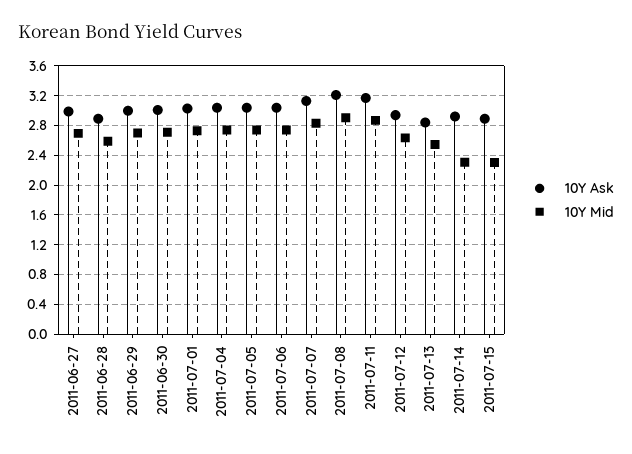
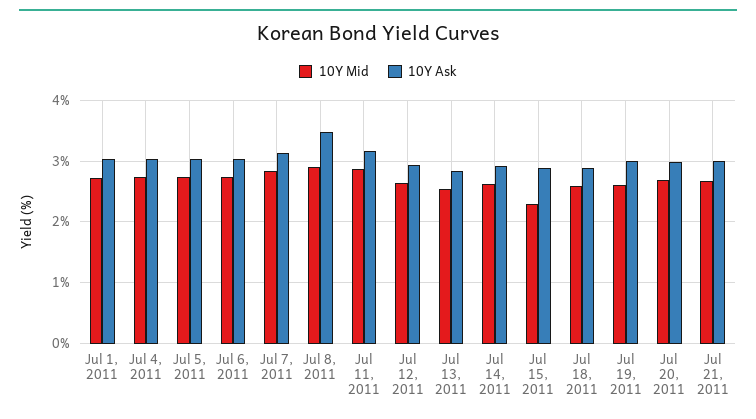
10Y Ask, 2011-06-27: 3 -> none
10Y Mid, 2011-06-27: 2.7 -> none
10Y Ask, 2011-06-28: 2.9 -> none
10Y Mid, 2011-06-28: 2.6 -> none
10Y Ask, 2011-06-29: 3 -> none
10Y Mid, 2011-06-29: 2.7 -> none
10Y Ask, 2011-06-30: 3 -> none
10Y Mid, 2011-06-30: 2.7 -> none
10Y Ask, 2011-07-08: 3.2 -> 3.5
10Y Mid, 2011-07-14: 2.3 -> 2.6
10Y Mid, Jul 18, 2011: none -> 2.6
10Y Ask, Jul 18, 2011: none -> 2.9
10Y Mid, Jul 19, 2011: none -> 2.6
10Y Ask, Jul 19, 2011: none -> 3
10Y Mid, Jul 20, 2011: none -> 2.7
10Y Ask, Jul 20, 2011: none -> 3
10Y Mid, Jul 21, 2011: none -> 2.7
10Y Ask, Jul 21, 2011: none -> 3

